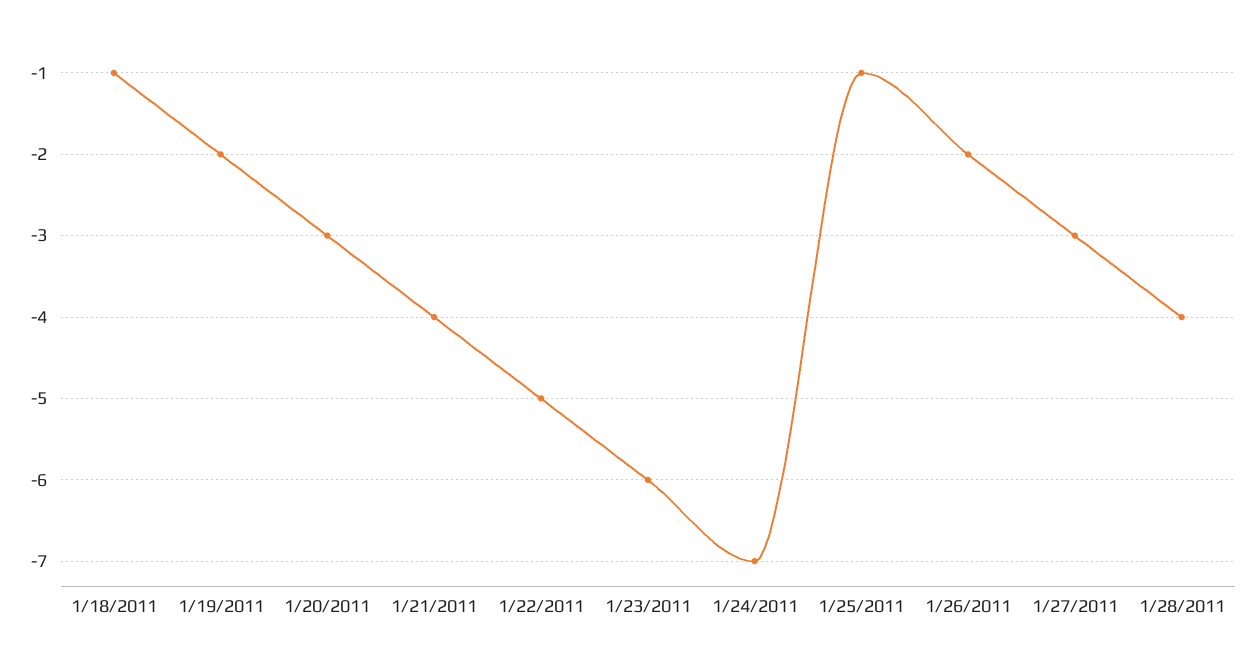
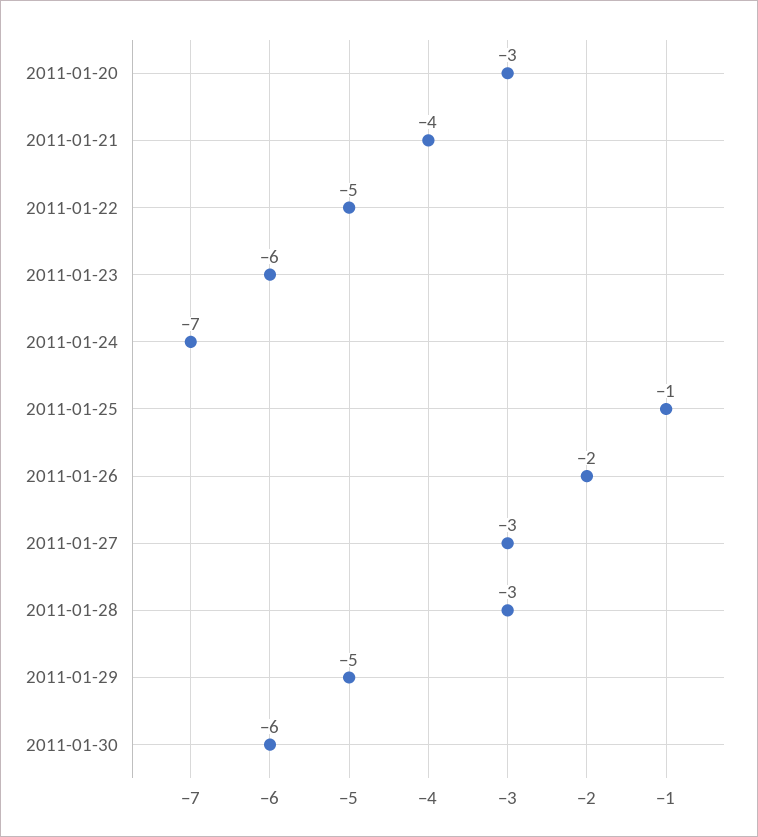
1/18/2011: -1 -> none
1/19/2011: -2 -> none
1/28/2011: -4 -> -3
2011-01-29: none -> -5
2011-01-30: none -> -6

